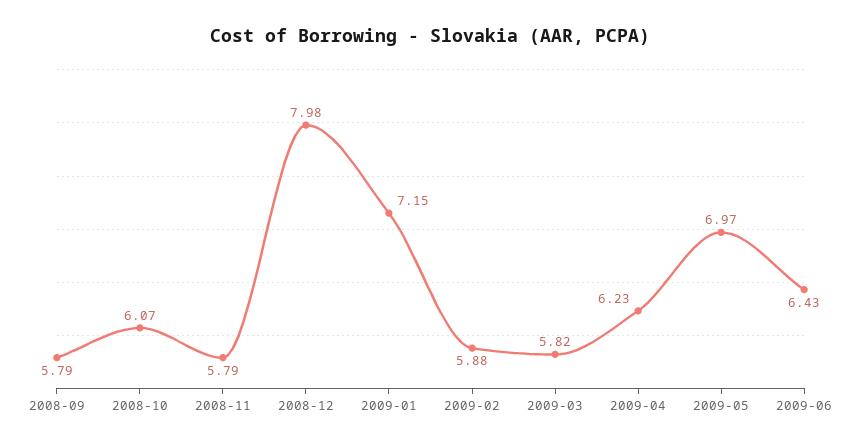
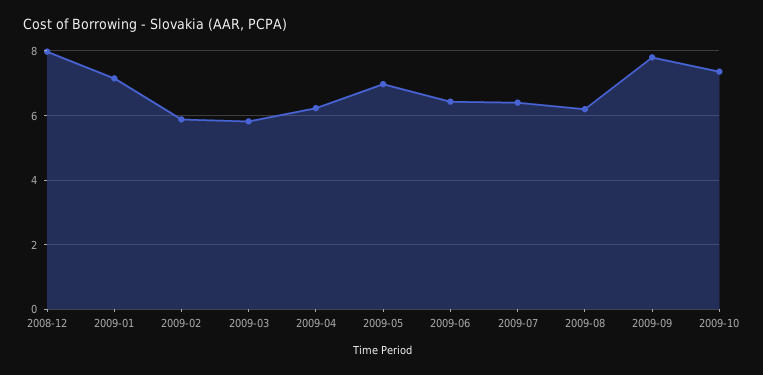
2008-09: 5.79 -> none
2008-10: 6.07 -> none
2008-11: 5.79 -> none
2009-07: none -> 6.4
2009-08: none -> 6.2
2009-09: none -> 7.8
2009-10: none -> 7.4

